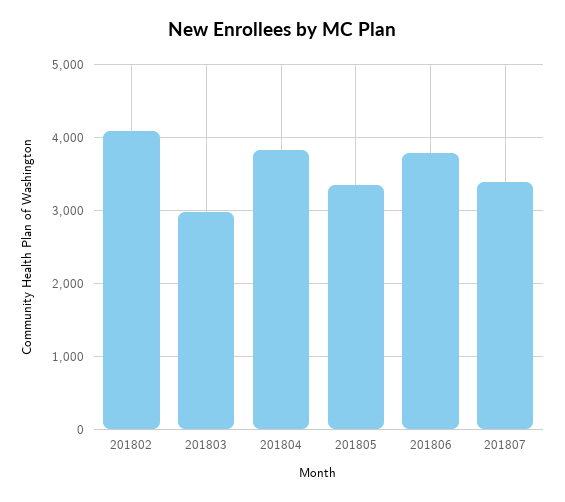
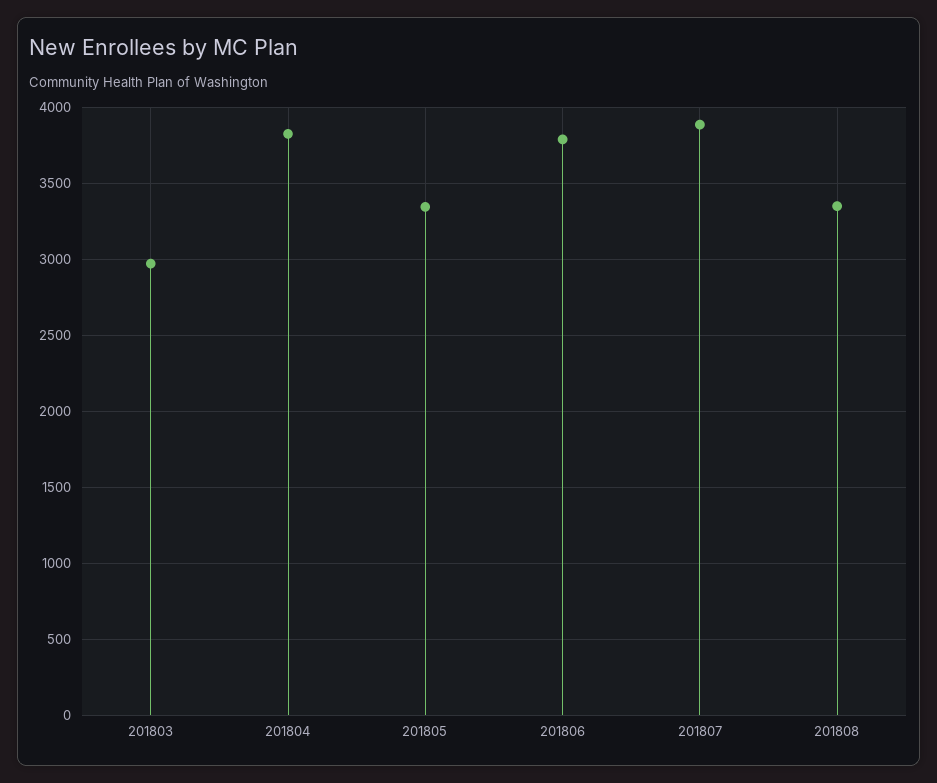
201802: 4100 -> none
201807: 3400 -> 3900
201808: none -> 3350

